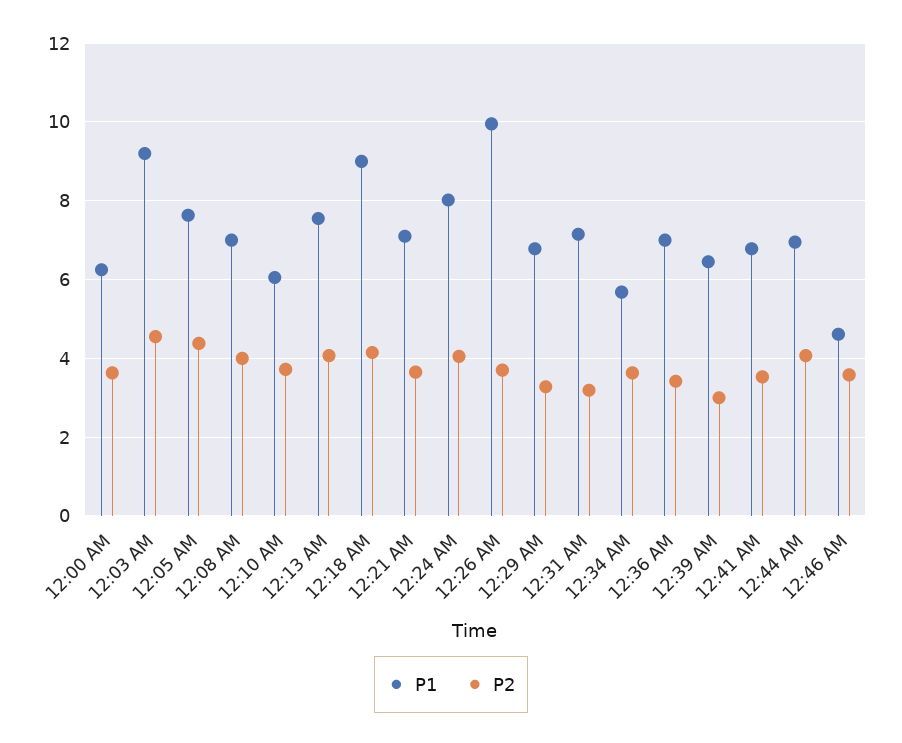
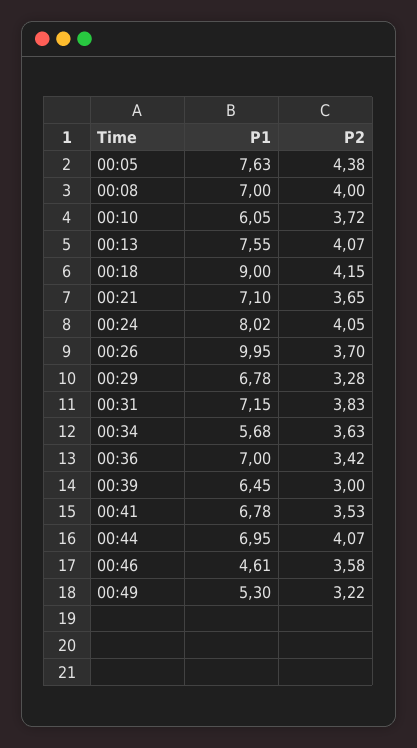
P1, 12:00 AM: 6.2 -> none
P2, 12:00 AM: 3.6 -> none
P1, 12:03 AM: 9.2 -> none
P2, 12:03 AM: 4.6 -> none
P2, 12:31 AM: 3.2 -> 3.83
P1, 00:49: none -> 5.3
P2, 00:49: none -> 3.22

